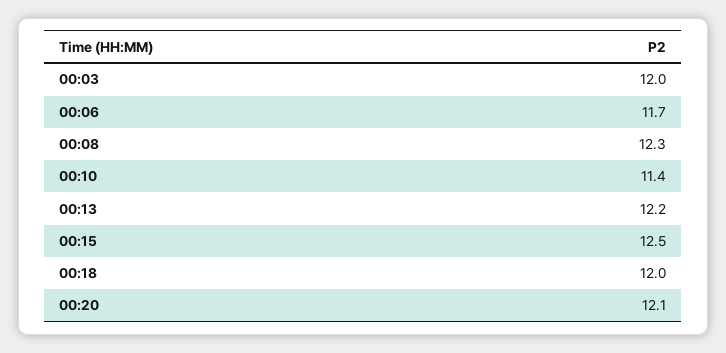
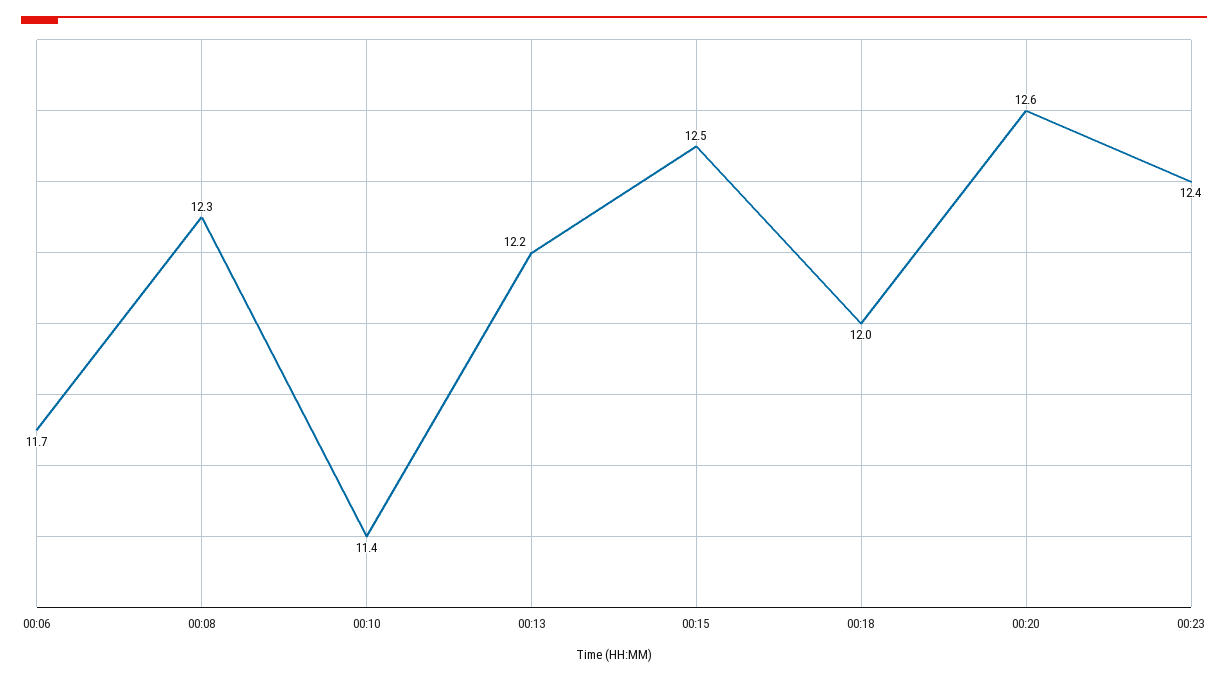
00:03: 12 -> none
00:20: 12.1 -> 12.6
00:23: none -> 12.4

